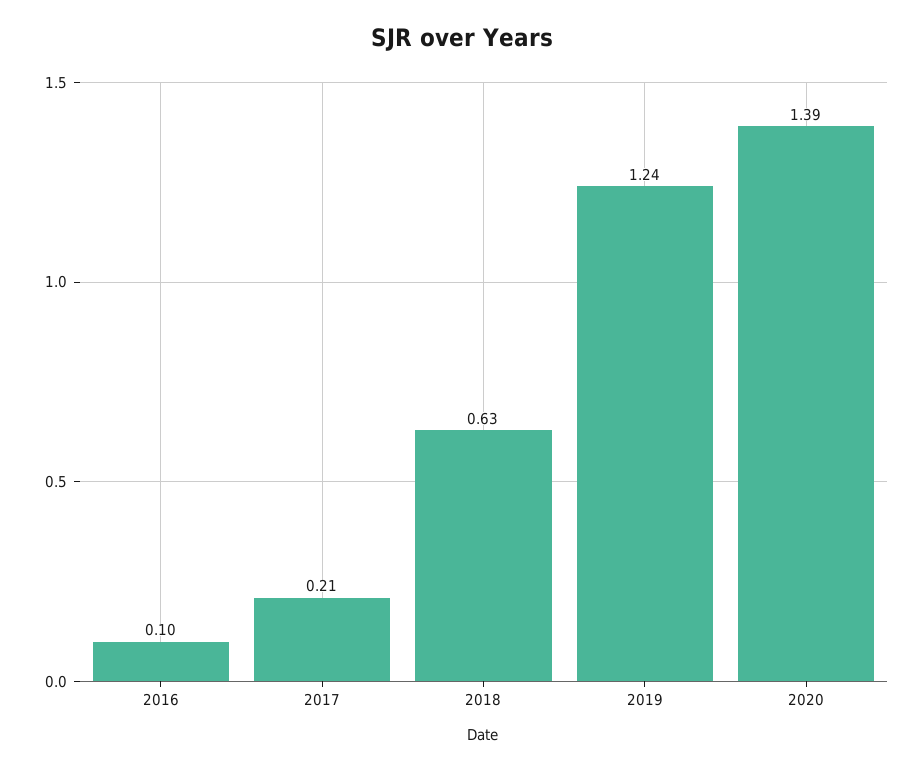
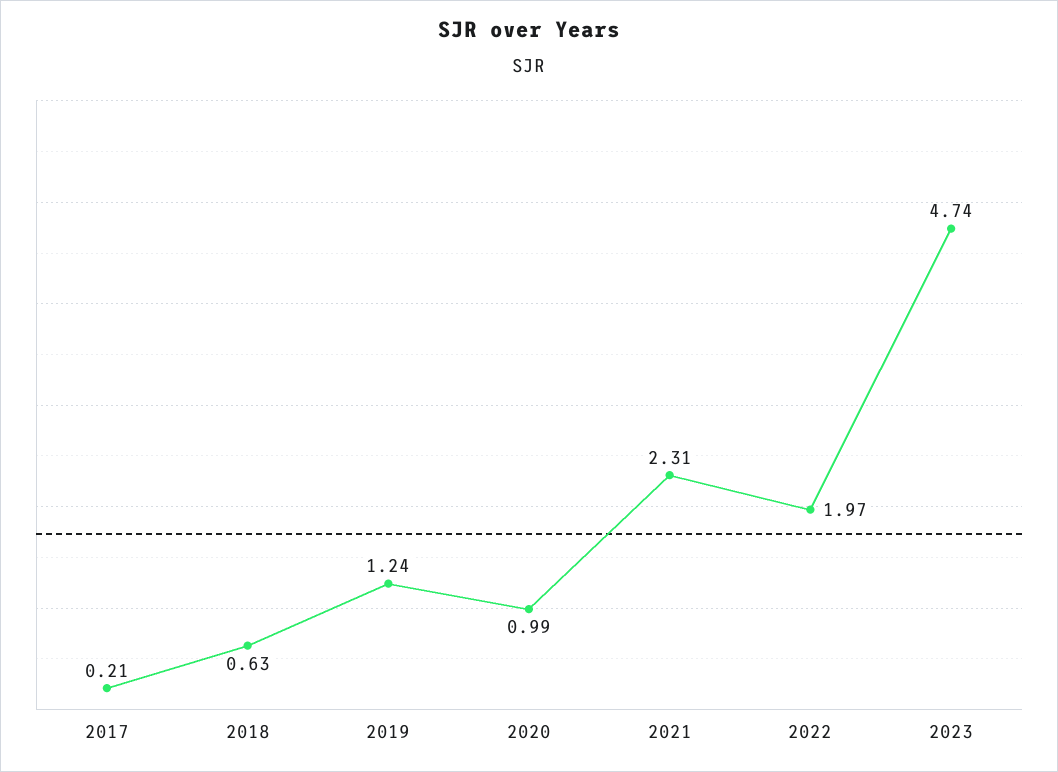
2016: 0.1 -> none
2020: 1.39 -> 0.99
2021: none -> 2.31
2022: none -> 1.97
2023: none -> 4.74

